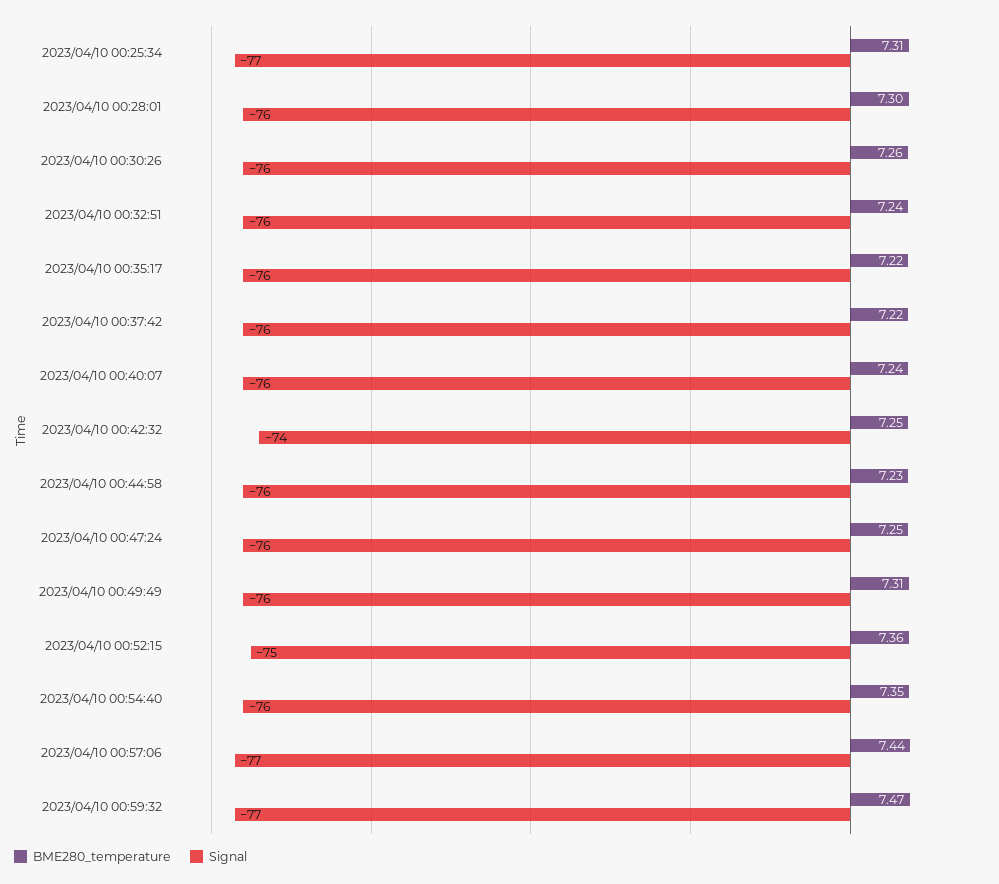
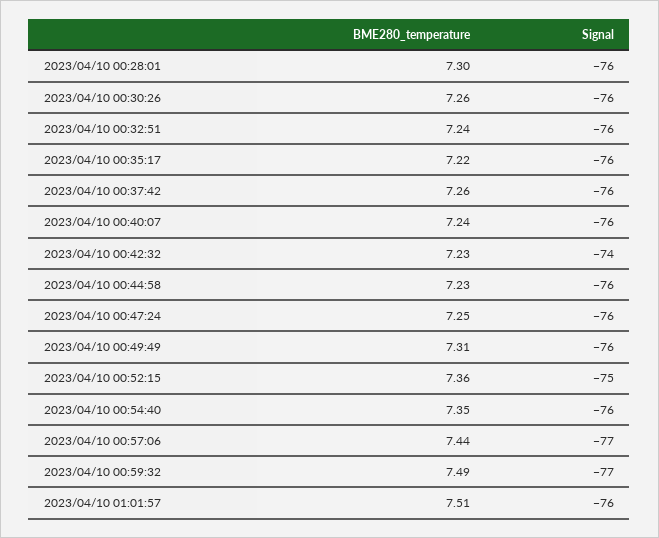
BME280_temperature, 2023/04/10 00:25:34: 7.31 -> none
Signal, 2023/04/10 00:25:34: -77 -> none
BME280_temperature, 2023/04/10 00:37:42: 7.22 -> 7.26
BME280_temperature, 2023/04/10 00:42:32: 7.25 -> 7.23
BME280_temperature, 2023/04/10 00:59:32: 7.47 -> 7.49
BME280_temperature, 2023/04/10 01:01:57: none -> 7.51
Signal, 2023/04/10 01:01:57: none -> -76

